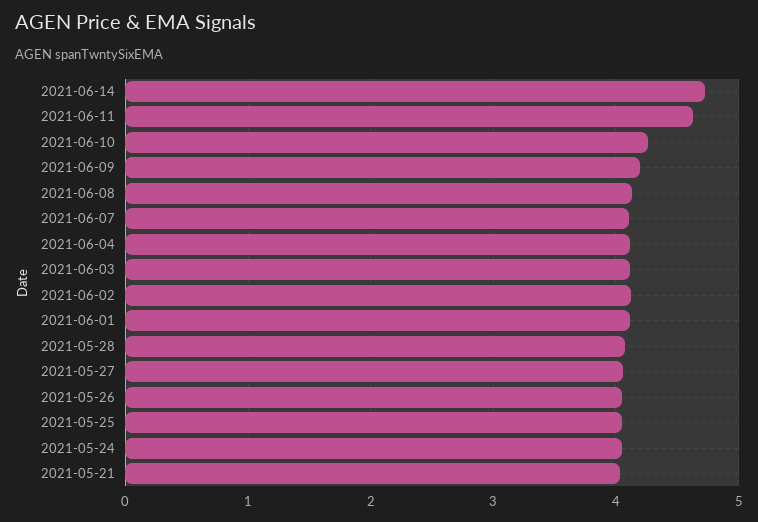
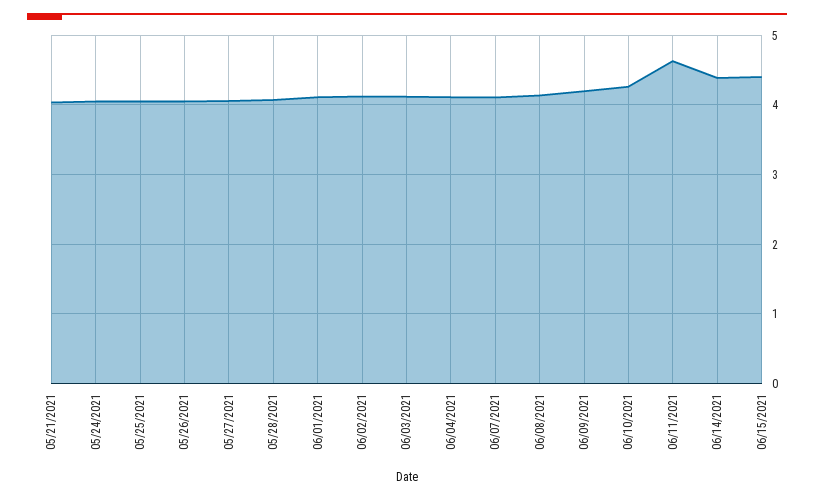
2021-06-14: 4.7 -> 4.4
06/15/2021: none -> 4.4

